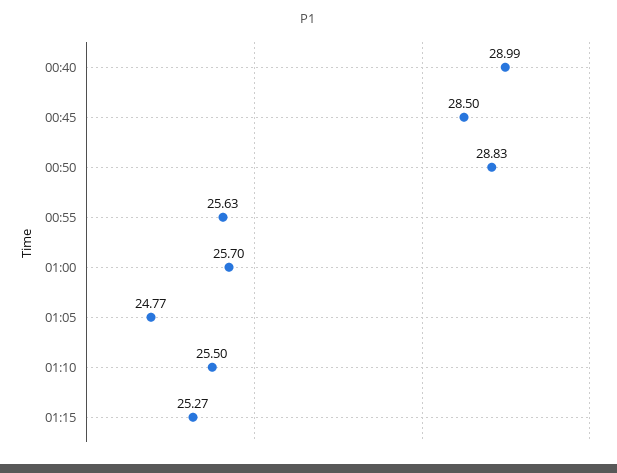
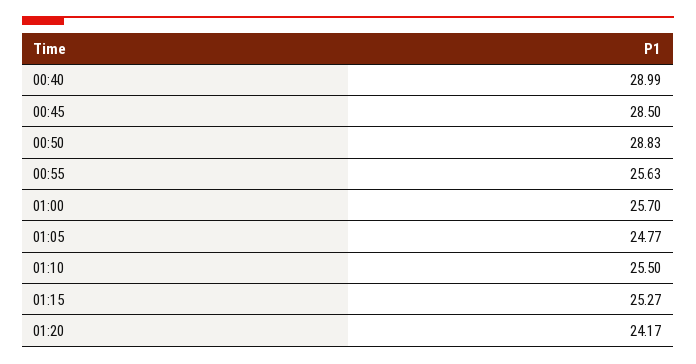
01:20: none -> 24.17

